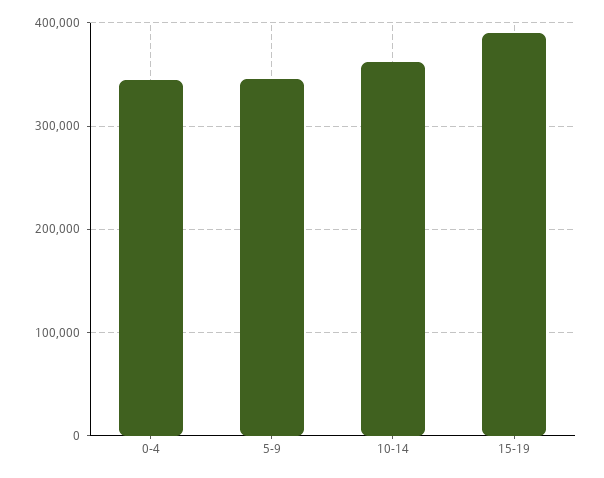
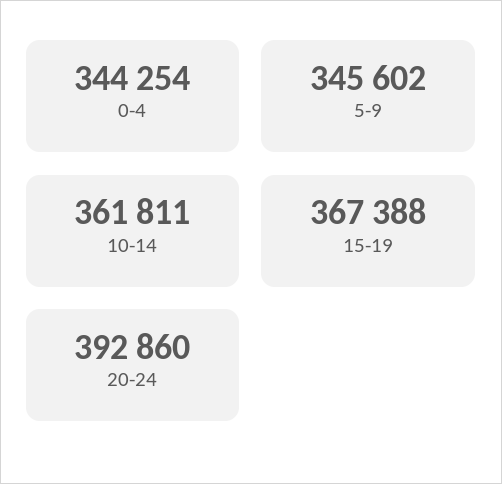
15-19: 390000 -> 367388
20-24: none -> 392860

